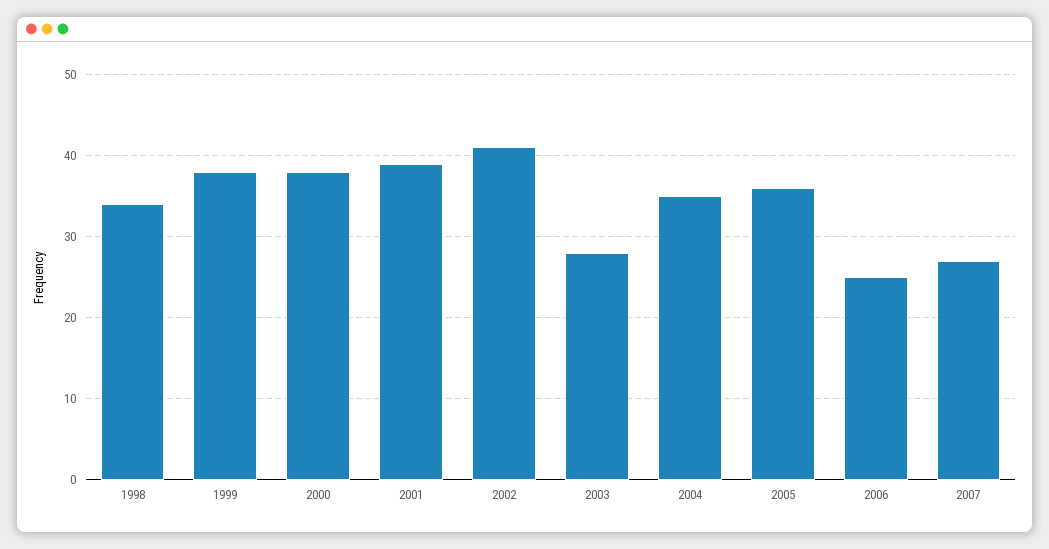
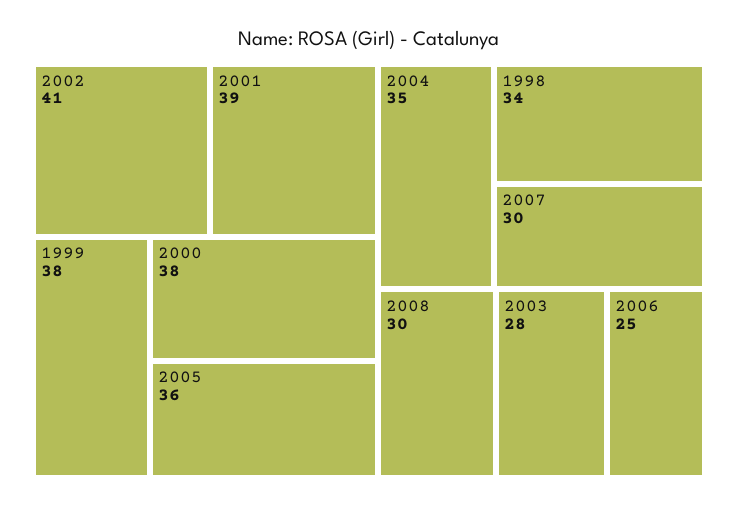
2007: 27 -> 30
2008: none -> 30

